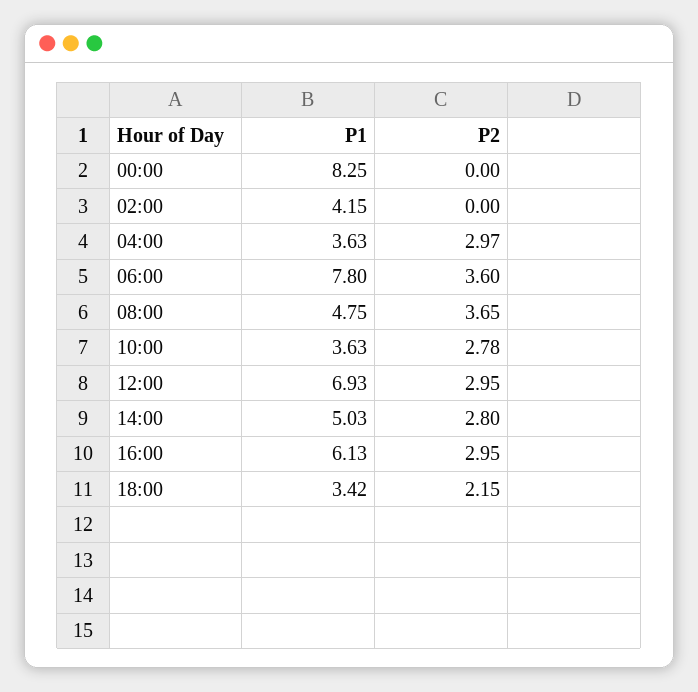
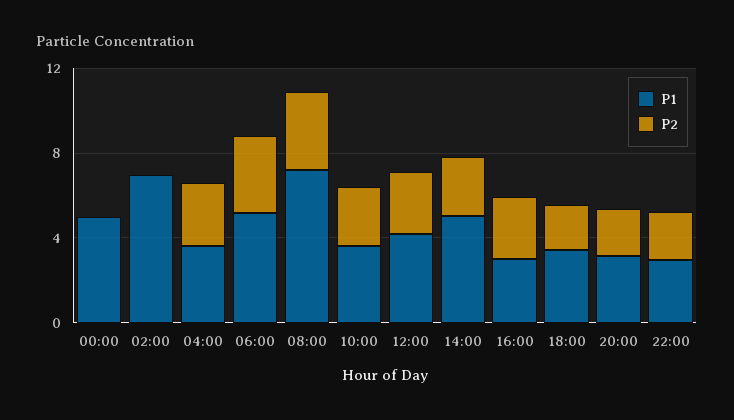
P1, 00:00: 8.25 -> 5
P1, 02:00: 4.15 -> 7
P1, 06:00: 7.8 -> 5
P1, 08:00: 4.75 -> 7
P1, 12:00: 6.93 -> 4
P1, 16:00: 6.13 -> 3
P1, 20:00: none -> 3
P2, 20:00: none -> 2
P1, 22:00: none -> 3
P2, 22:00: none -> 2

